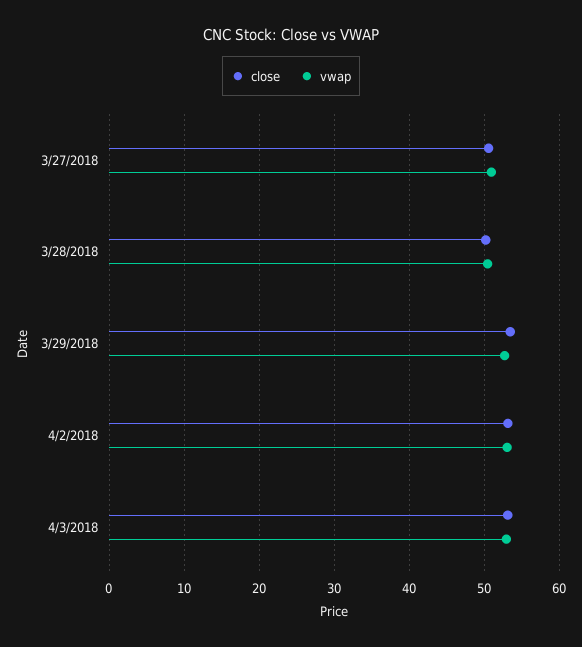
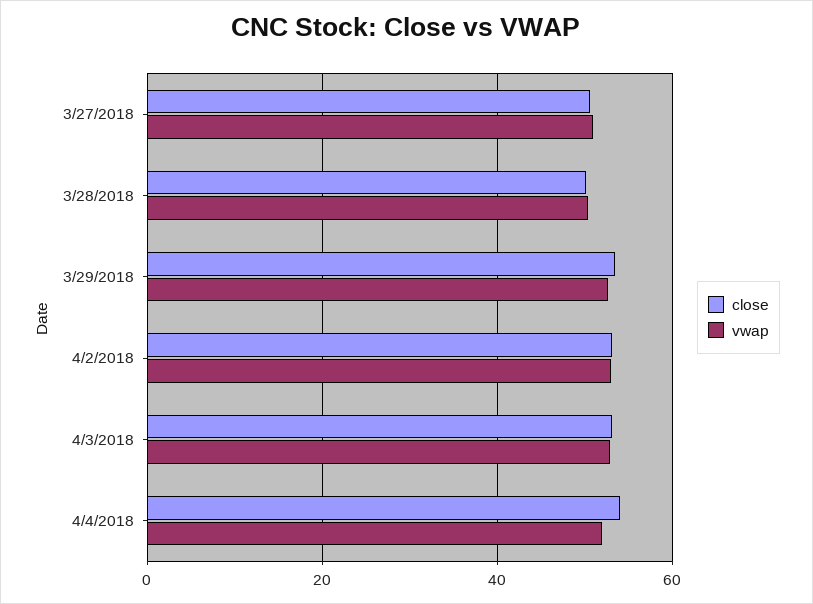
close, 4/4/2018: none -> 54
vwap, 4/4/2018: none -> 52

